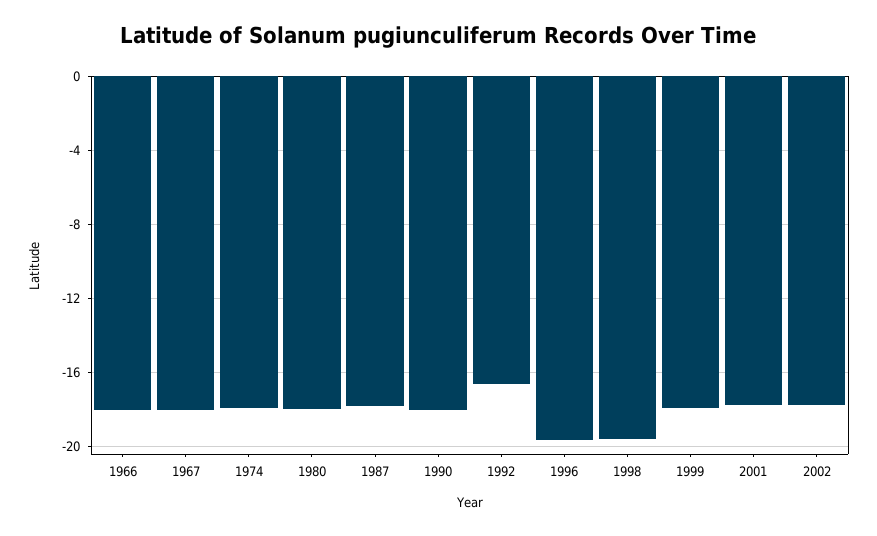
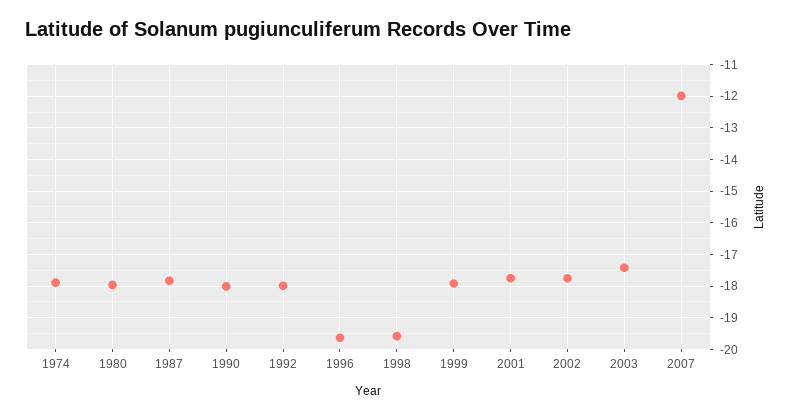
1966: -18 -> none
1967: -18 -> none
1992: -16.5 -> -18
2003: none -> -17.4
2007: none -> -12

